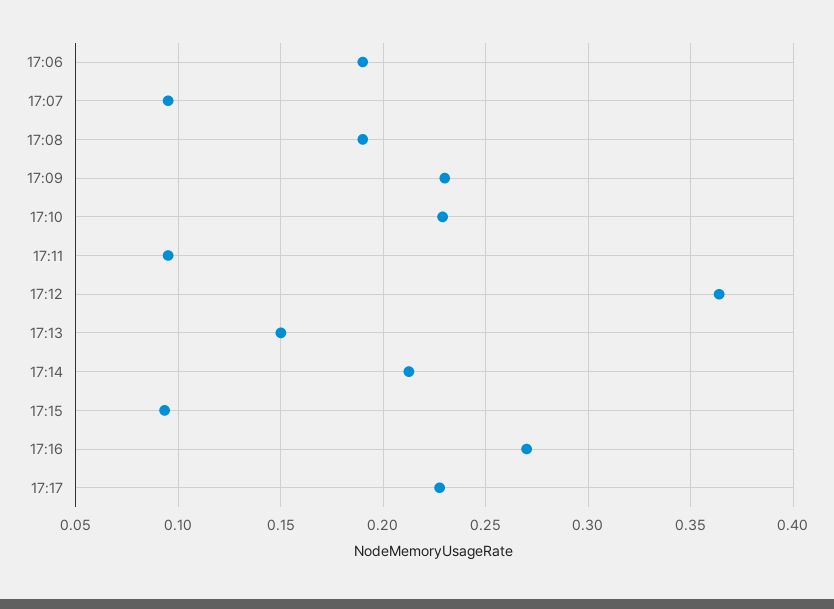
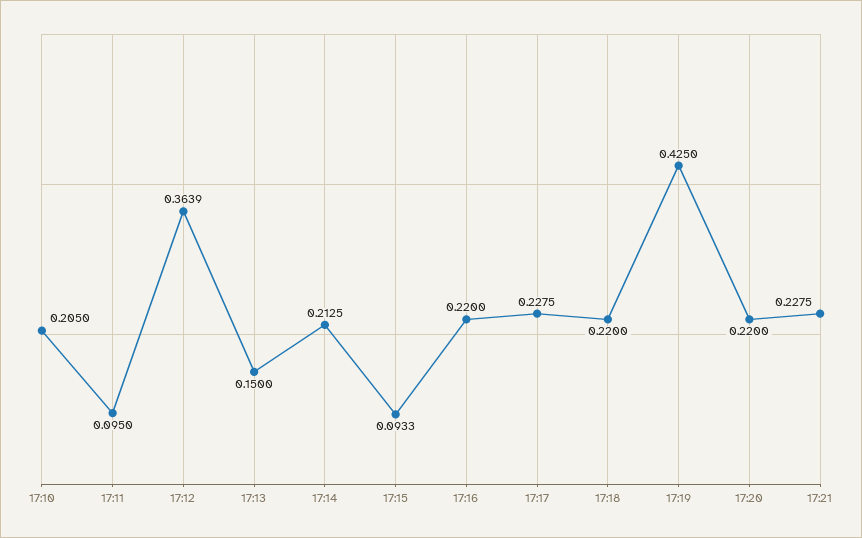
17:06: 0.19 -> none
17:07: 0.095 -> none
17:08: 0.19 -> none
17:09: 0.23 -> none
17:10: 0.23 -> 0.205
17:16: 0.27 -> 0.22
17:18: none -> 0.22
17:19: none -> 0.425
17:20: none -> 0.22
17:21: none -> 0.2275

